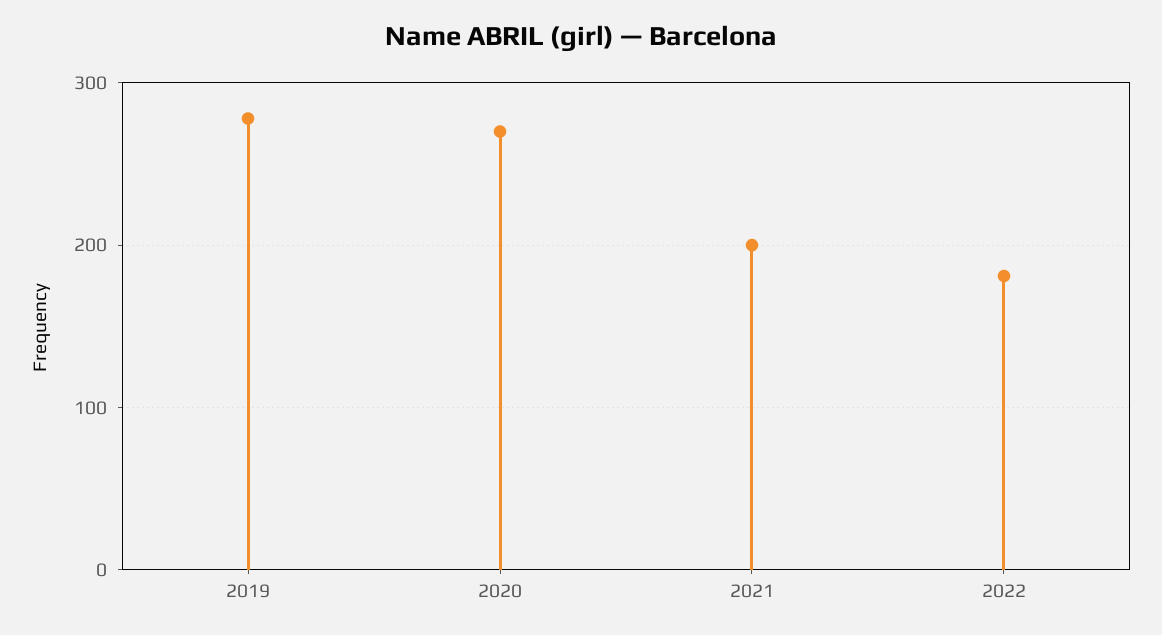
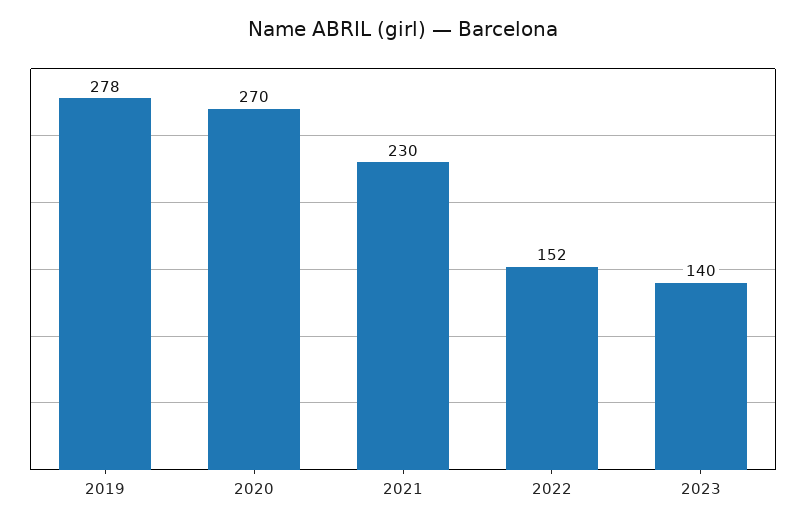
2021: 200 -> 230
2022: 180 -> 152
2023: none -> 140

